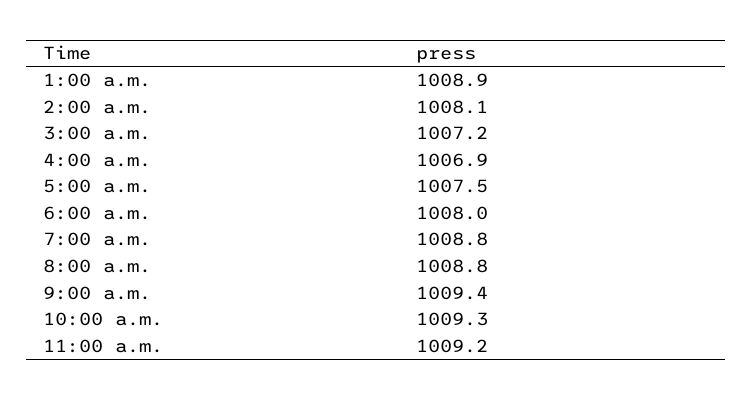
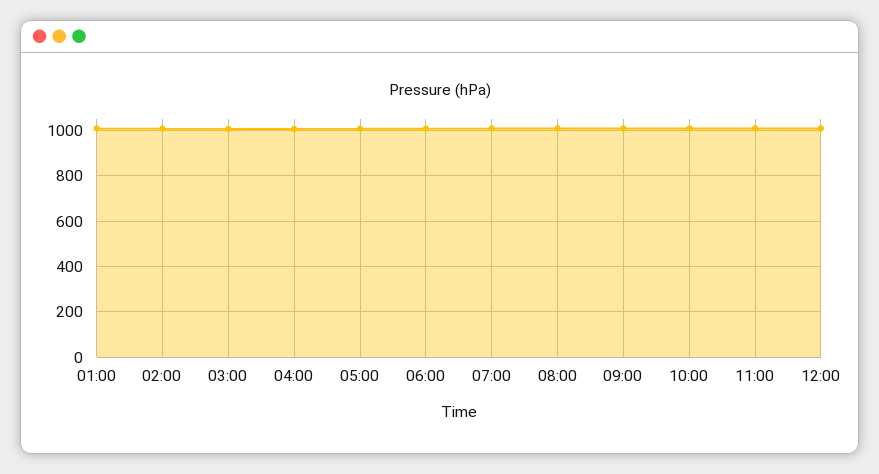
12:00: none -> 1000

